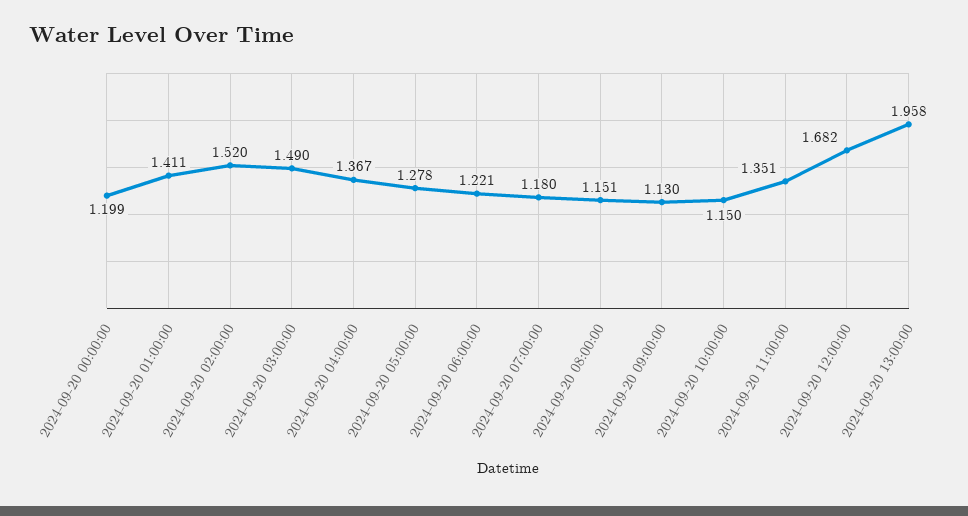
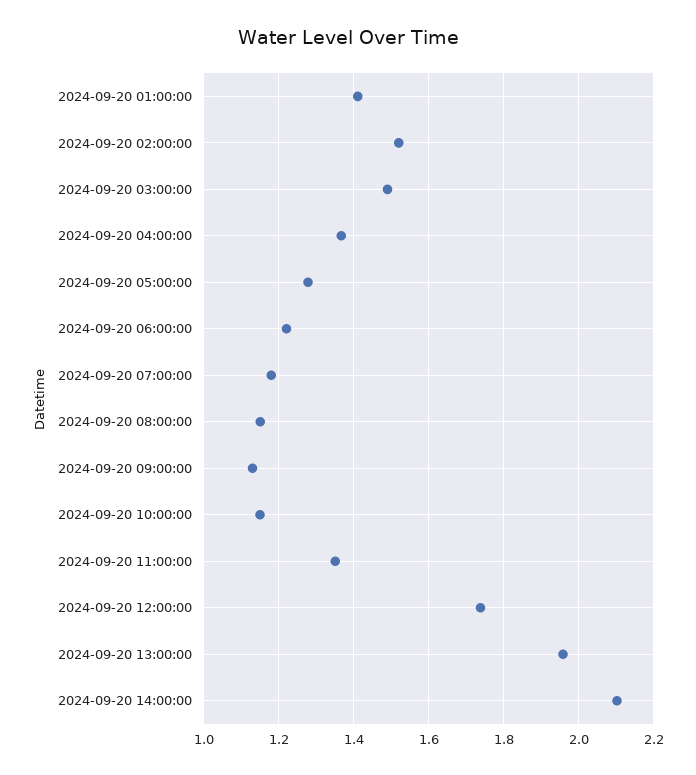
2024-09-20 00:00:00: 1.199 -> none
2024-09-20 12:00:00: 1.682 -> 1.74
2024-09-20 14:00:00: none -> 2.1

